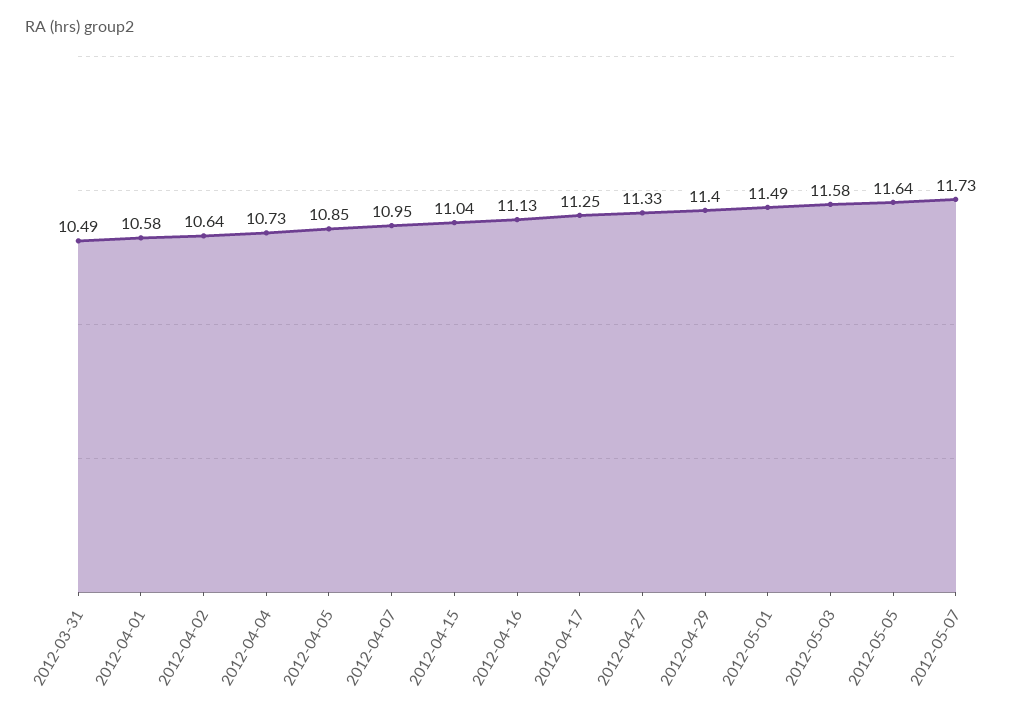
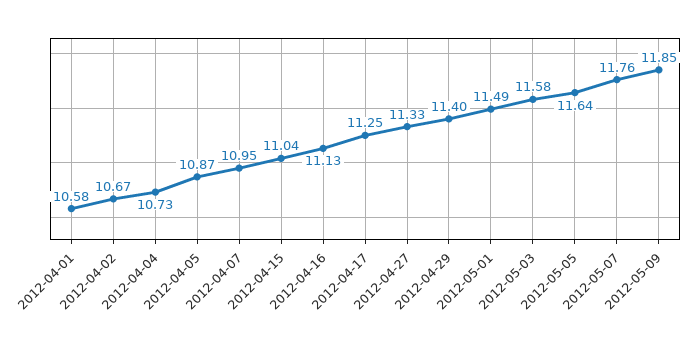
2012-03-31: 10.49 -> none
2012-04-02: 10.64 -> 10.67
2012-04-05: 10.85 -> 10.87
2012-05-07: 11.73 -> 11.76
2012-05-09: none -> 11.85

